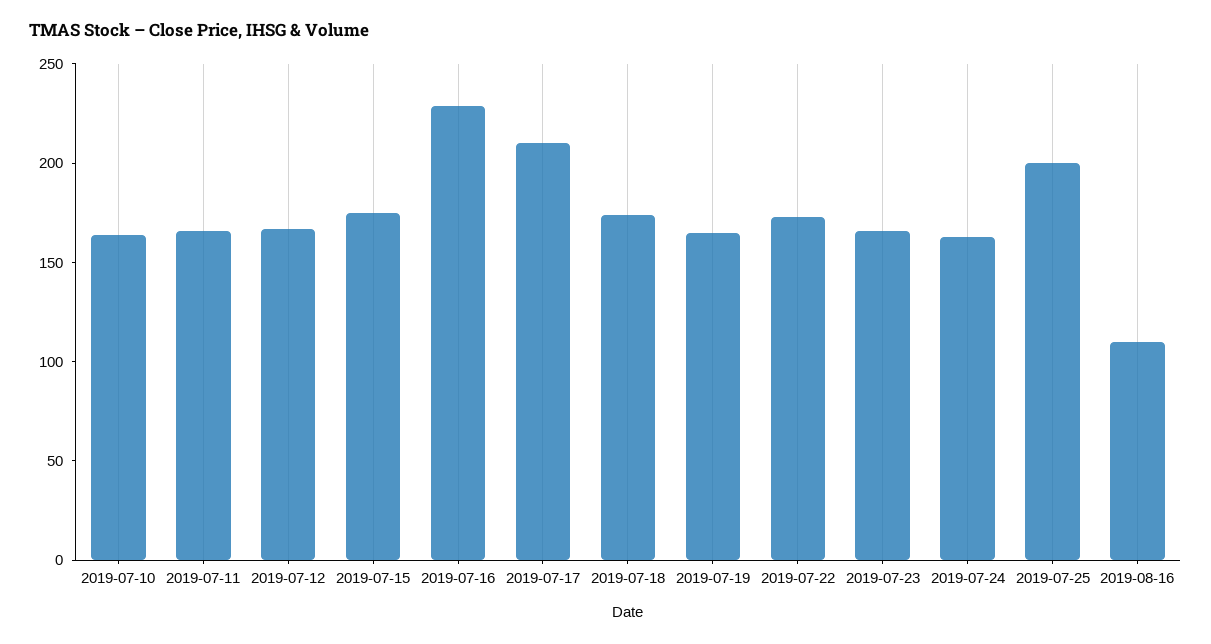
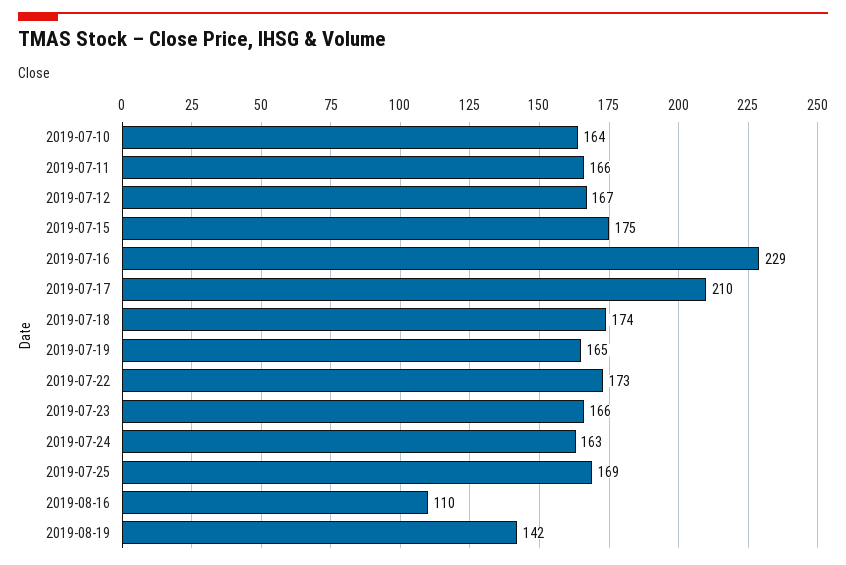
2019-07-25: 200 -> 169
2019-08-19: none -> 142

